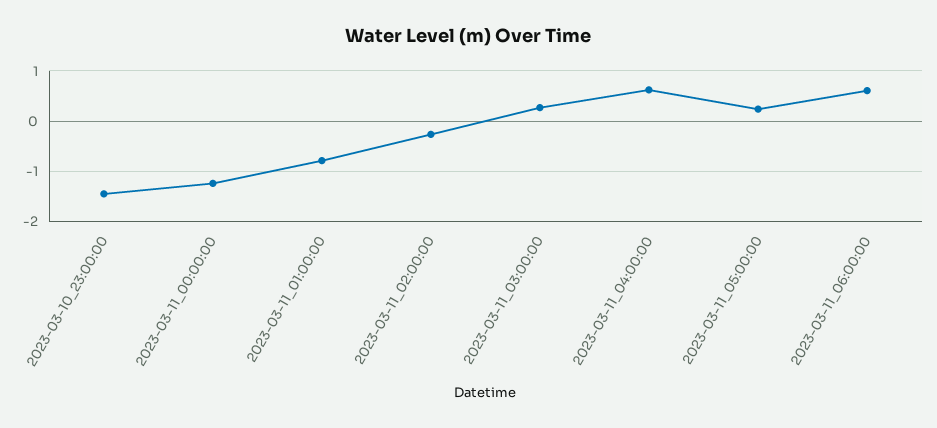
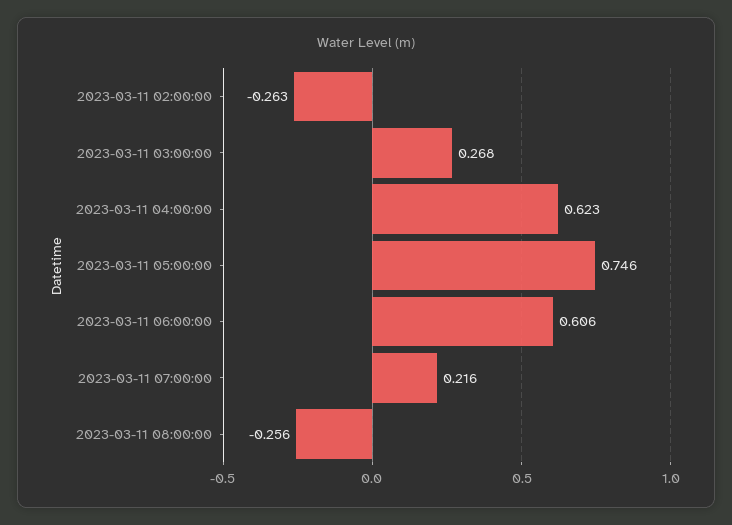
2023-03-10_23:00:00: -1.4 -> none
2023-03-11_00:00:00: -1.2 -> none
2023-03-11_01:00:00: -0.8 -> none
2023-03-11_05:00:00: 0.2 -> 0.746
2023-03-11 07:00:00: none -> 0.216
2023-03-11 08:00:00: none -> -0.256

